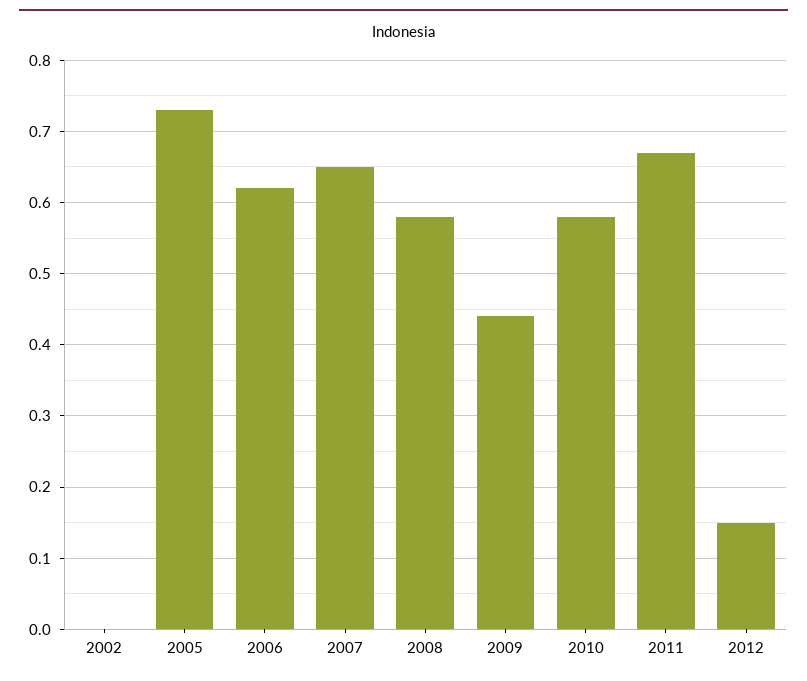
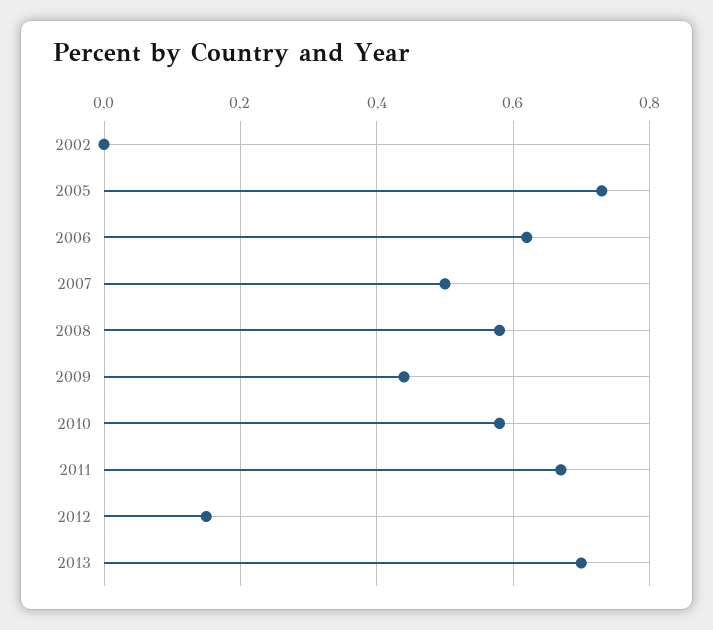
2007: 0.65 -> 0.5
2013: none -> 0.7

